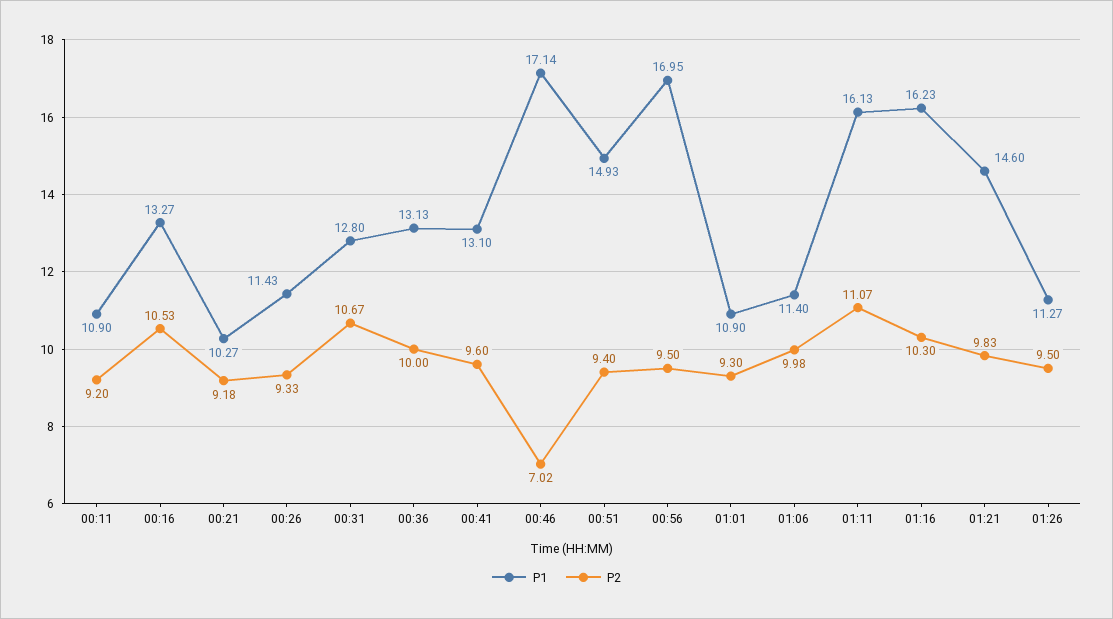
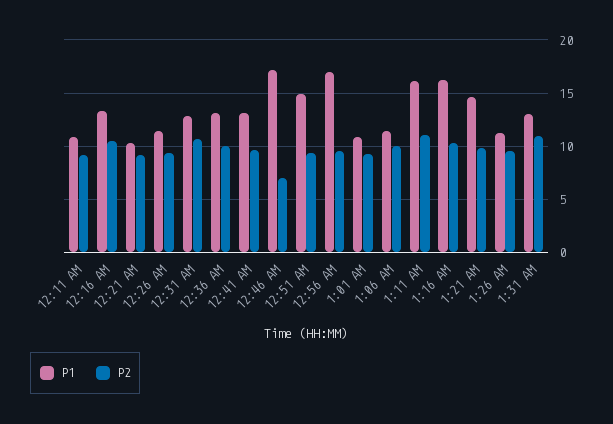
P1, 1:31 AM: none -> 13
P2, 1:31 AM: none -> 11

